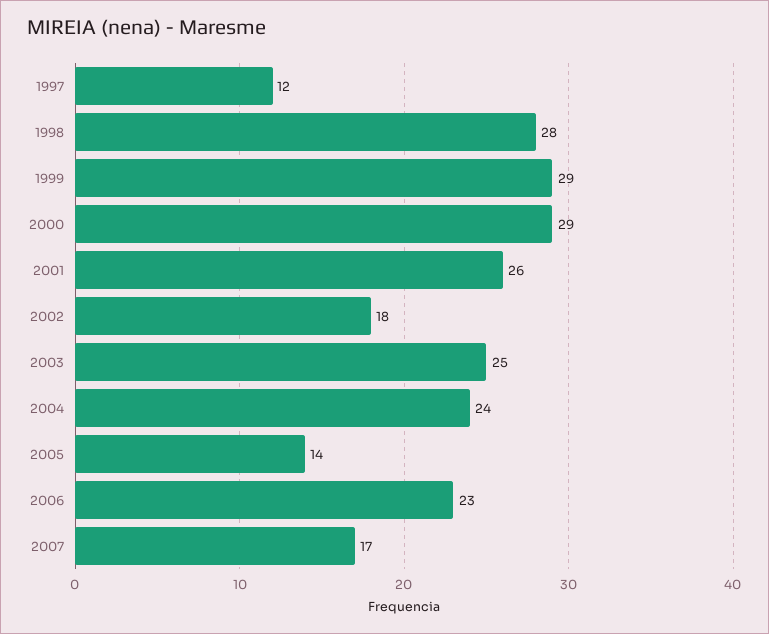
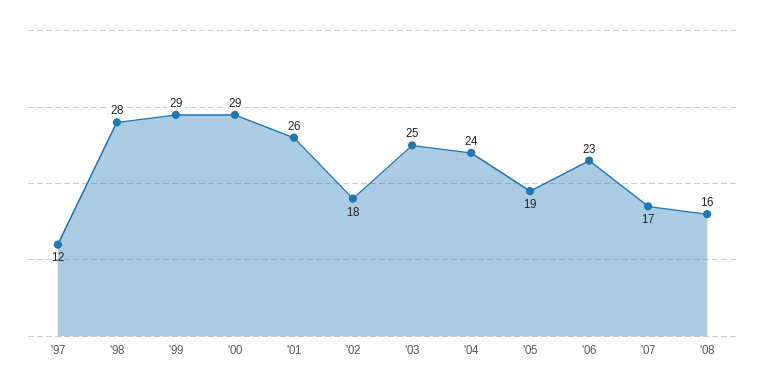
2005: 14 -> 19
'08: none -> 16

